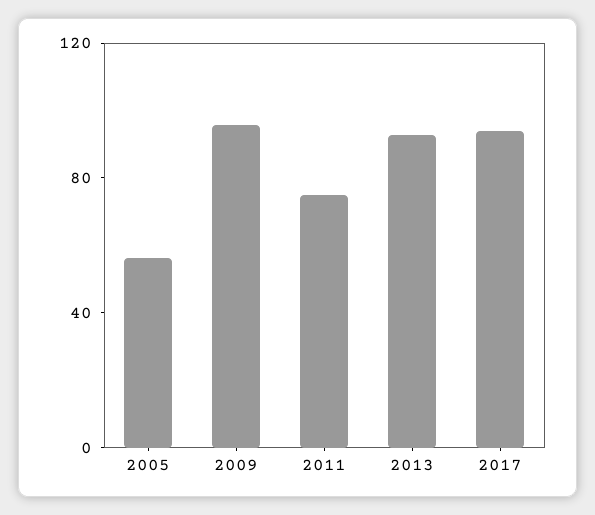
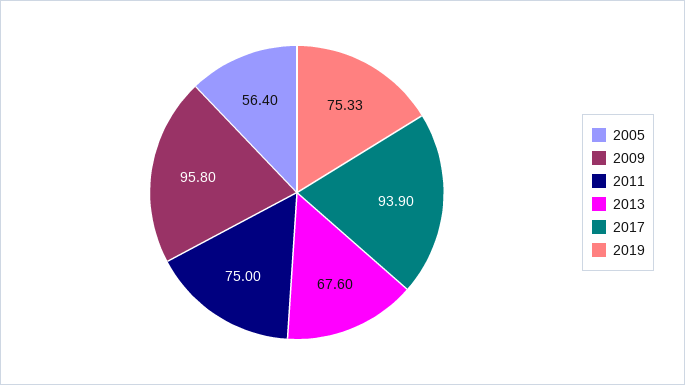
2013: 90 -> 67.6
2019: none -> 75.33

